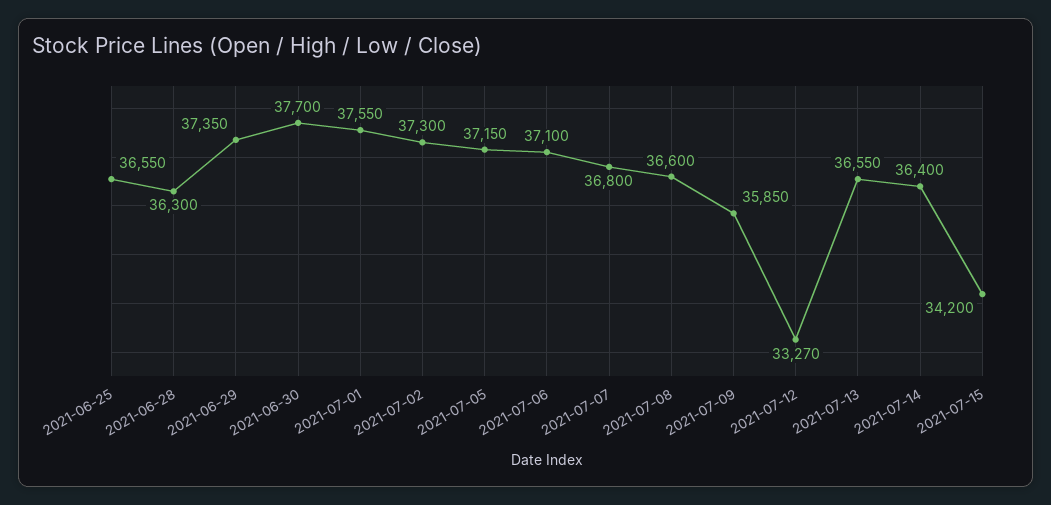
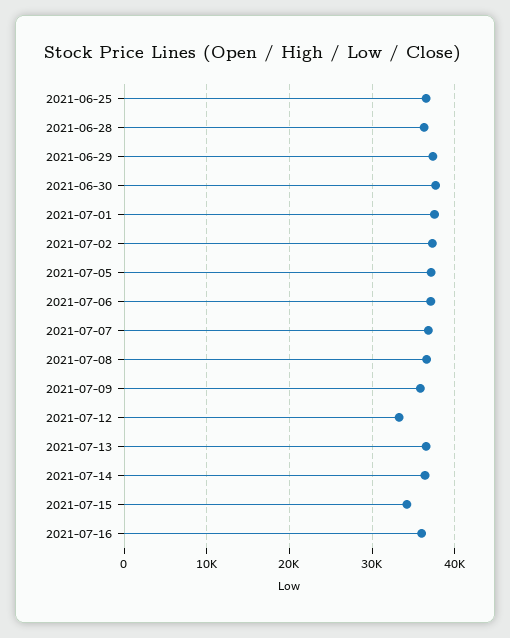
2021-07-16: none -> 36000

